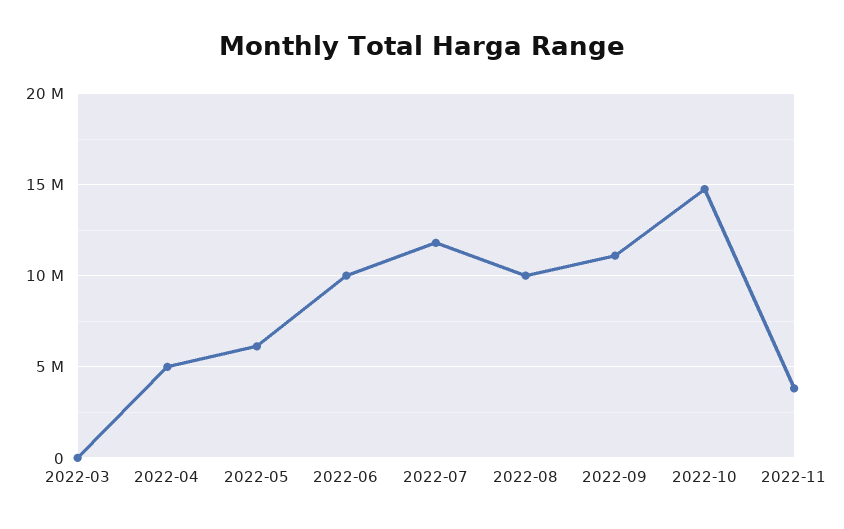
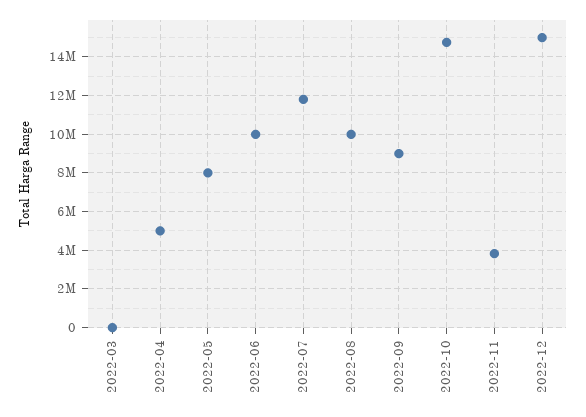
2022-05: 6000000 -> 8000000
2022-09: 11000000 -> 9000000
2022-12: none -> 15000000

